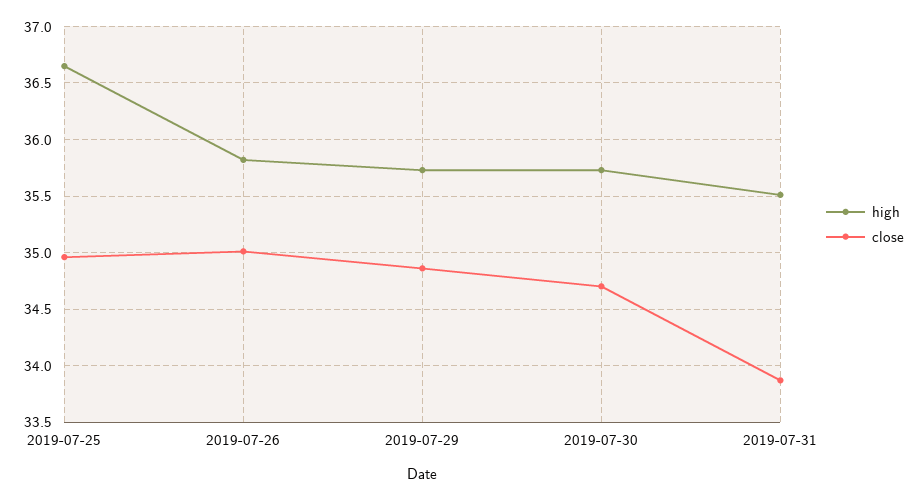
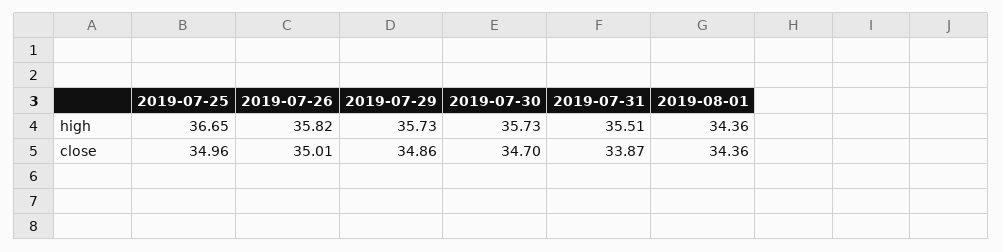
high, 2019-08-01: none -> 34.36
close, 2019-08-01: none -> 34.36

